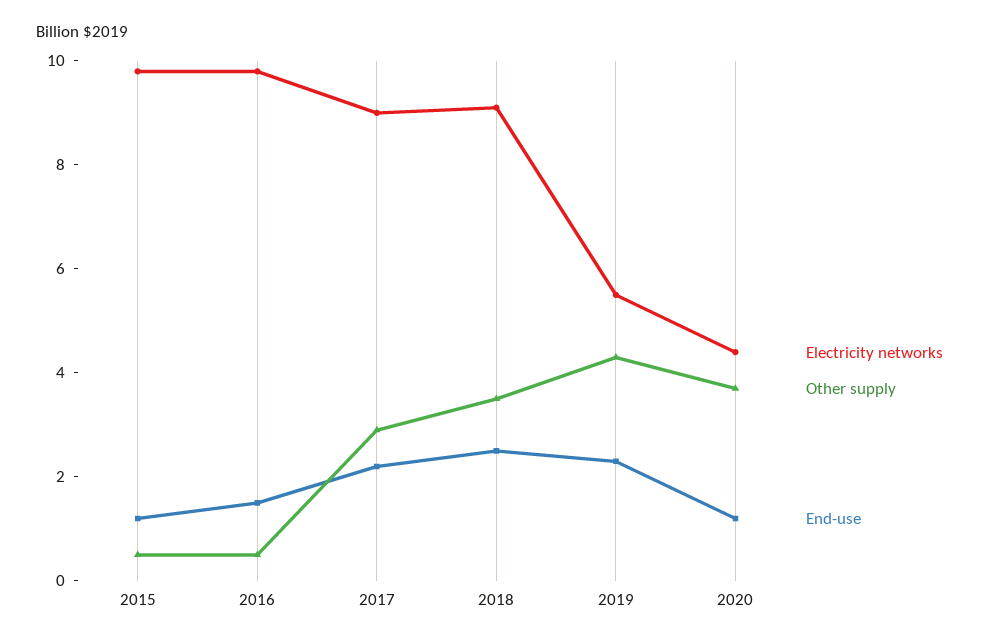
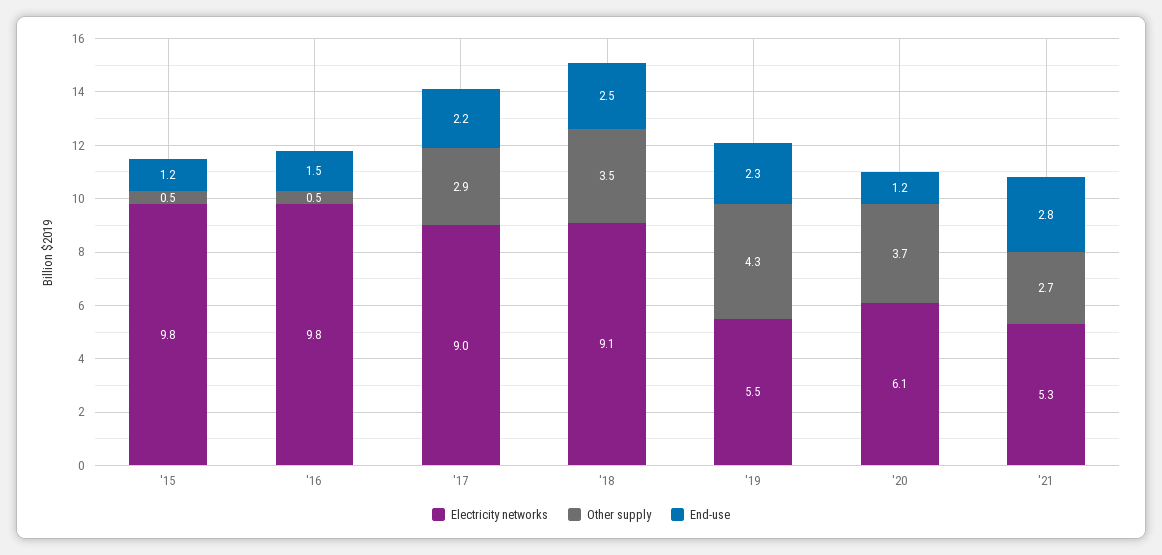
Electricity networks, 2020: 4.5 -> 6.1
Electricity networks, '21: none -> 5.3
Other supply, '21: none -> 2.7
End-use, '21: none -> 2.8

